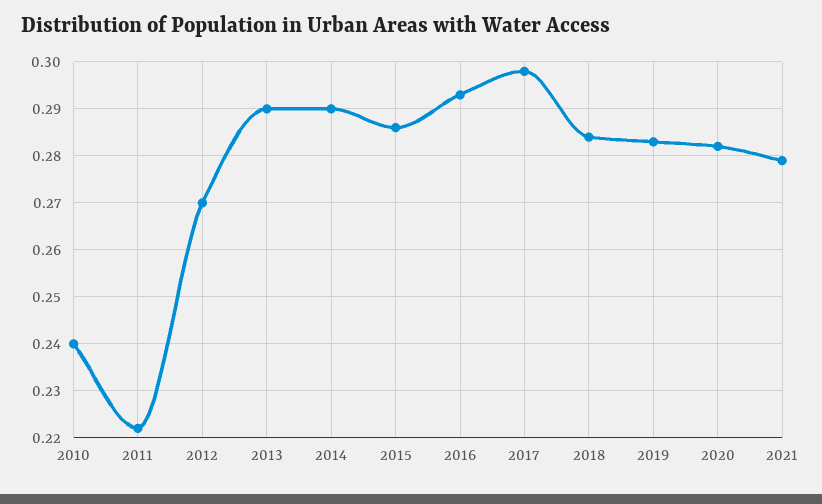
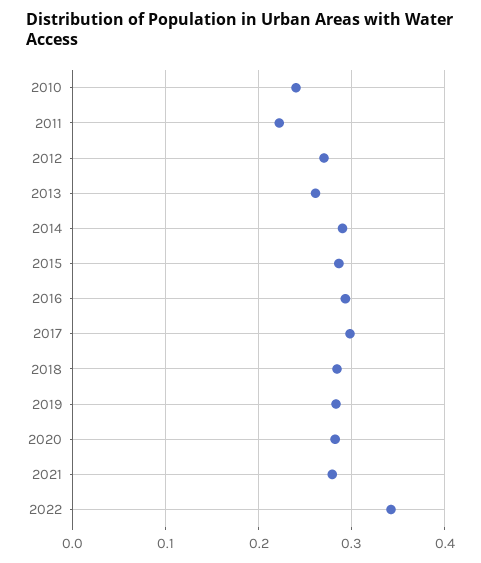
2013: 0.29 -> 0.26
2022: none -> 0.34

